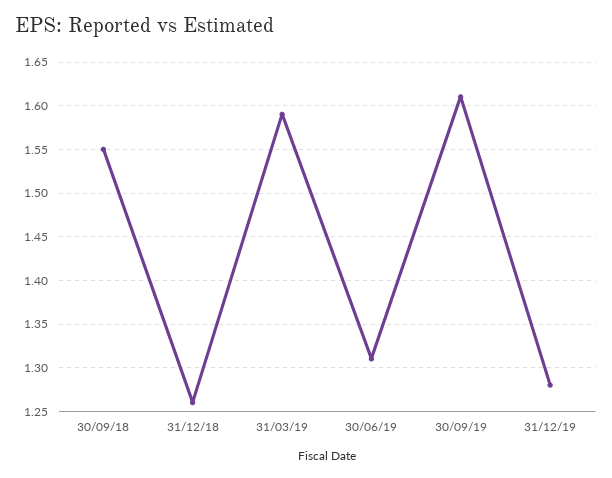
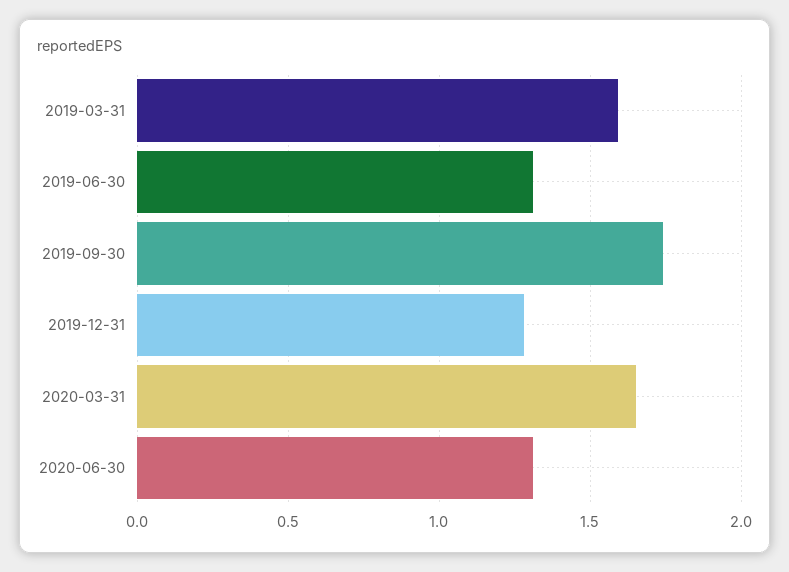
30/09/18: 1.55 -> none
31/12/18: 1.26 -> none
30/09/19: 1.61 -> 1.75
2020-03-31: none -> 1.65
2020-06-30: none -> 1.3

